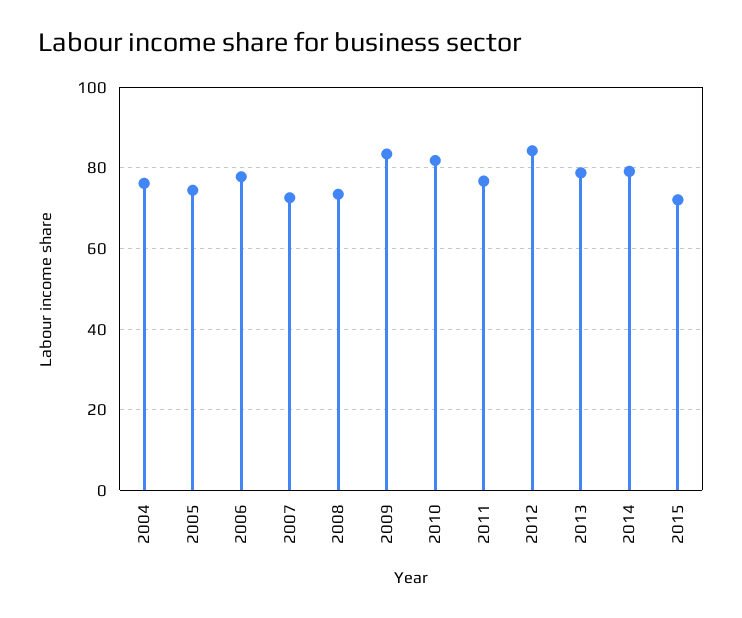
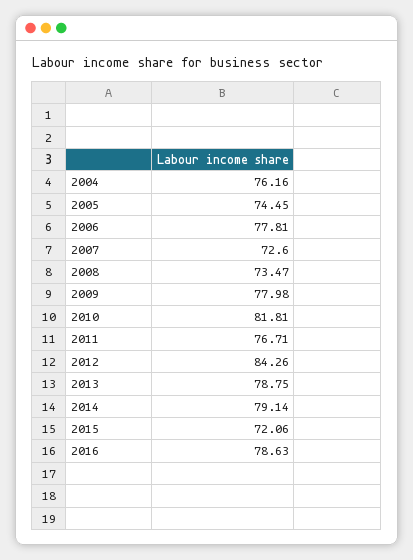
2009: 84 -> 77.98
2016: none -> 78.63

